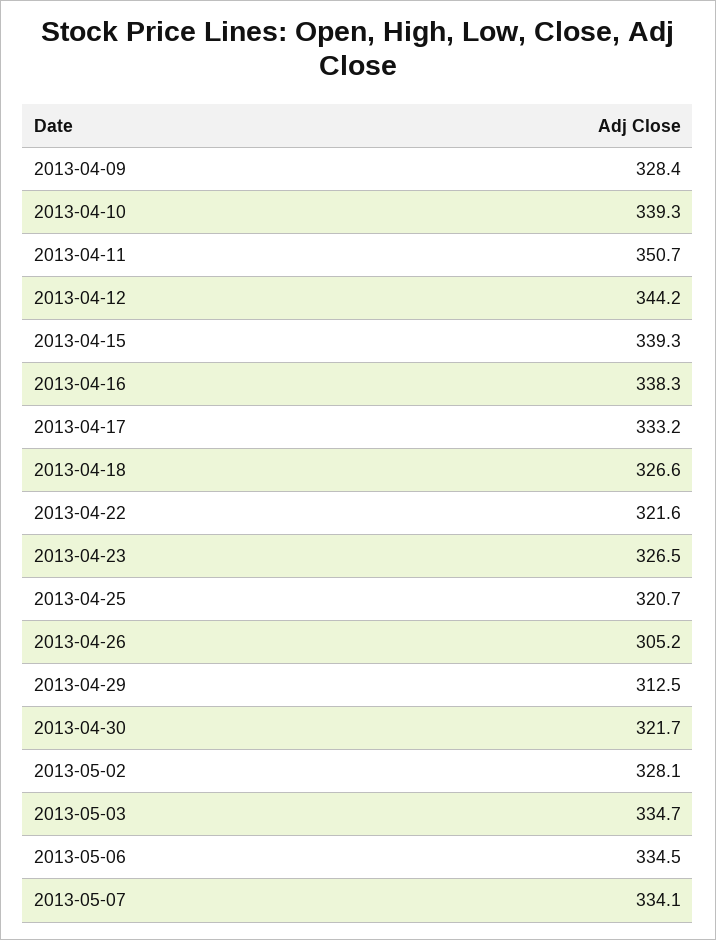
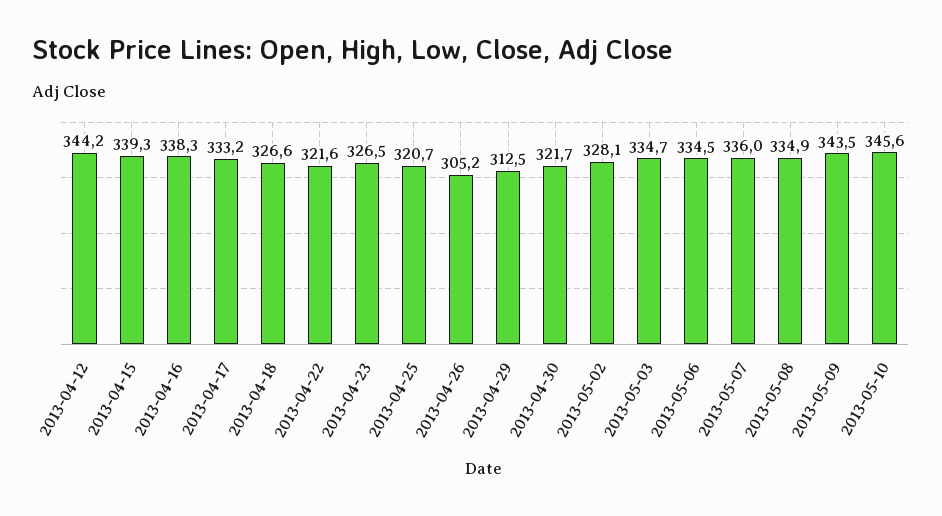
2013-04-09: 328.4 -> none
2013-04-10: 339.3 -> none
2013-04-11: 350.7 -> none
2013-05-07: 334.1 -> 336
2013-05-08: none -> 334.9
2013-05-09: none -> 343.5
2013-05-10: none -> 345.6

